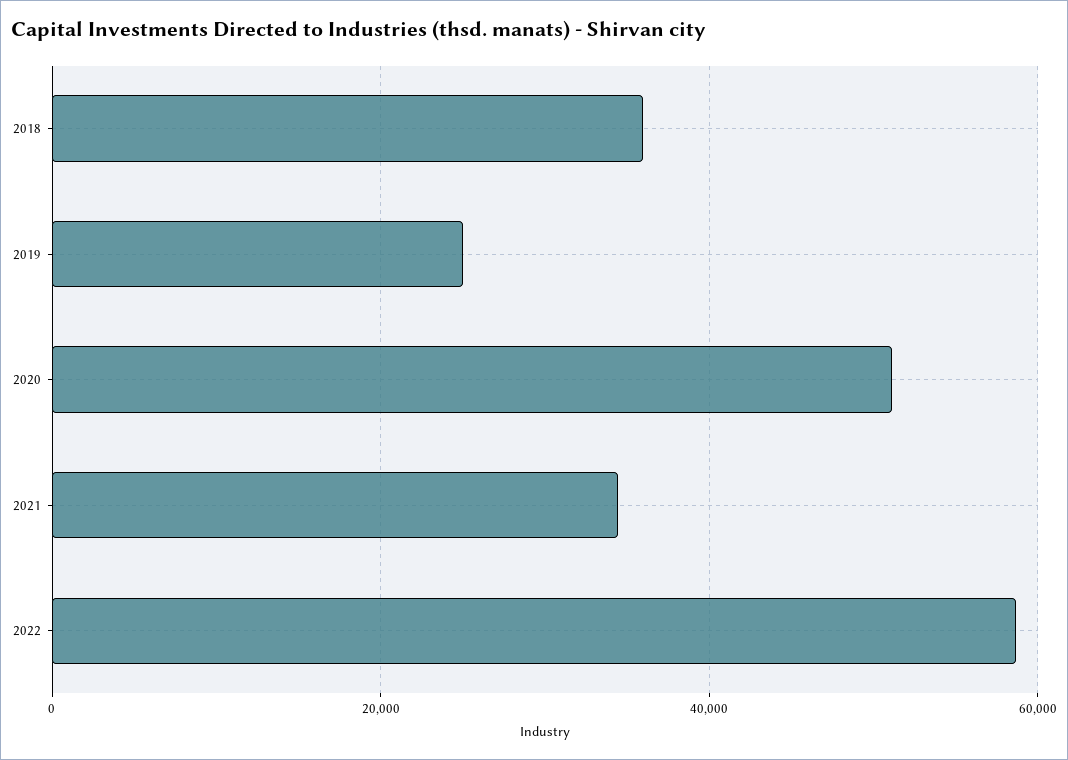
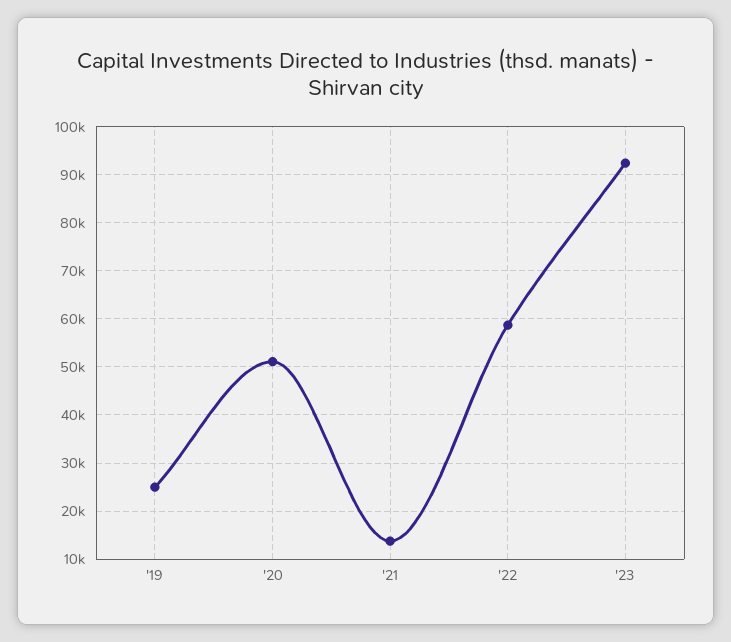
2018: 36000 -> none
2021: 34000 -> 14000
'23: none -> 92000

